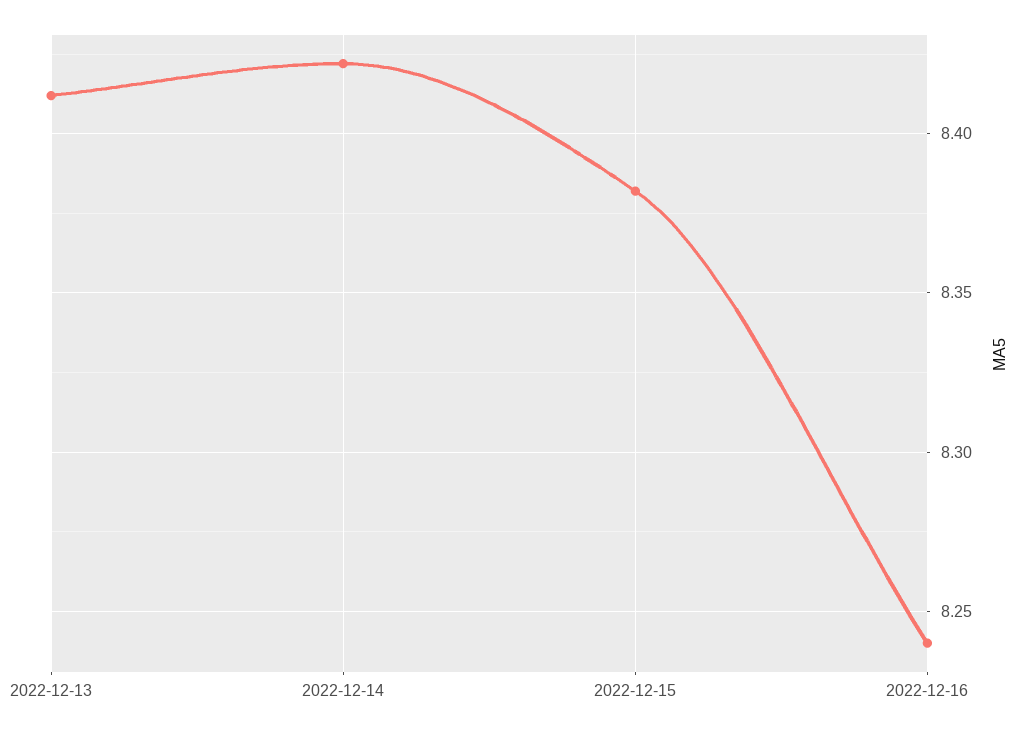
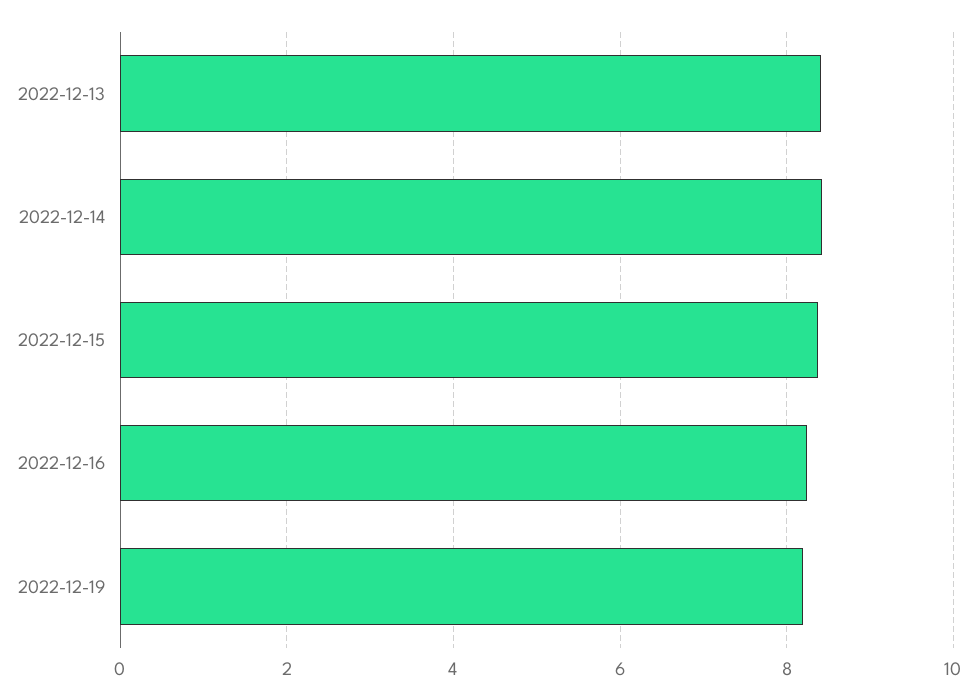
2022-12-19: none -> 8.2

